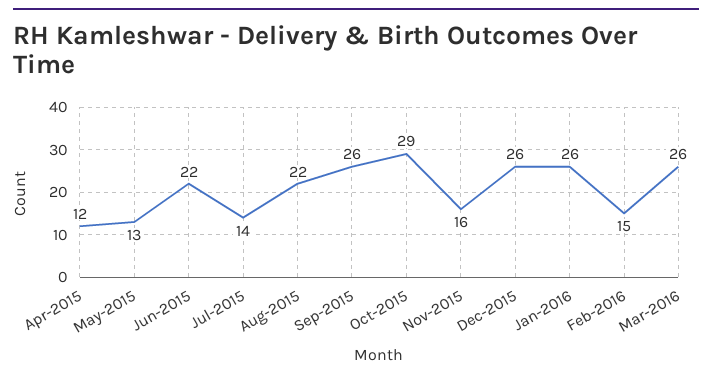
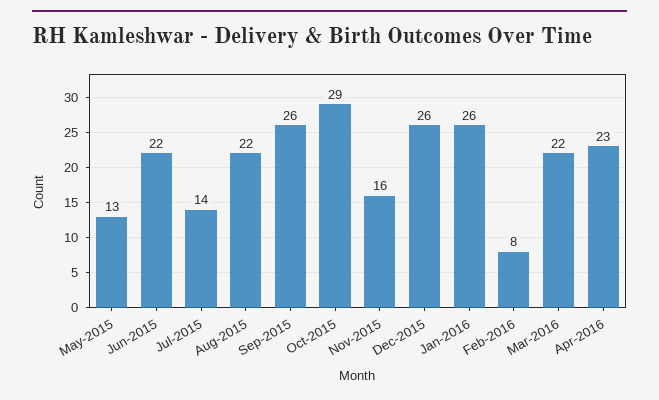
Apr-2015: 12 -> none
Feb-2016: 15 -> 8
Mar-2016: 26 -> 22
Apr-2016: none -> 23

